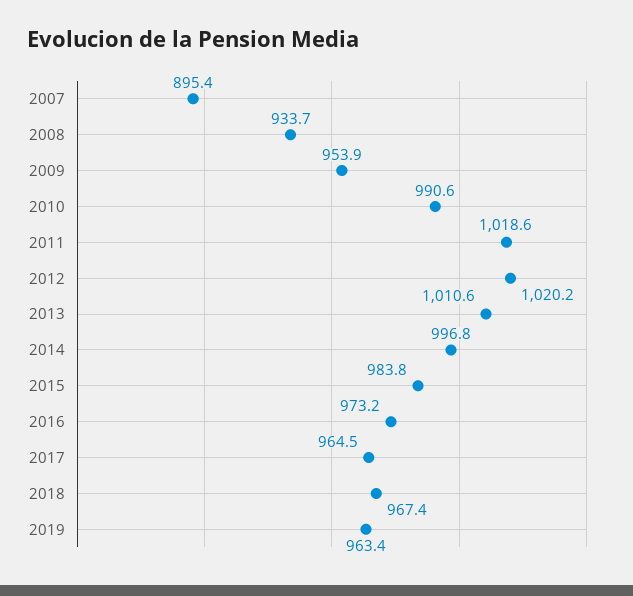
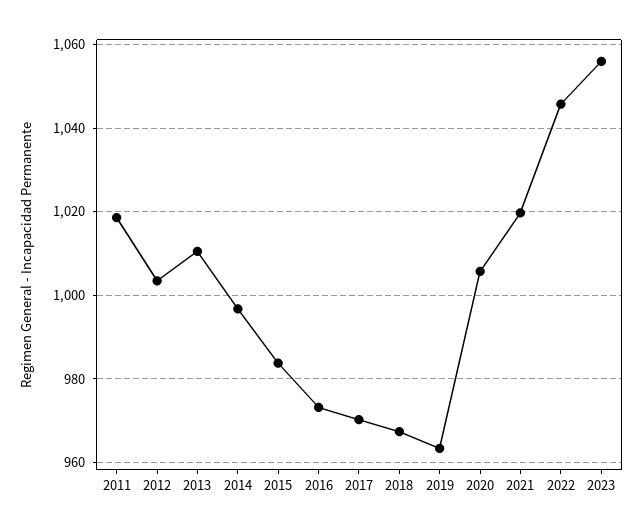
2007: 895.4 -> none
2008: 933.7 -> none
2009: 953.9 -> none
2010: 990.6 -> none
2012: 1020.2 -> 1004
2017: 964.5 -> 970
2020: none -> 1006
2021: none -> 1020
2022: none -> 1046
2023: none -> 1056

